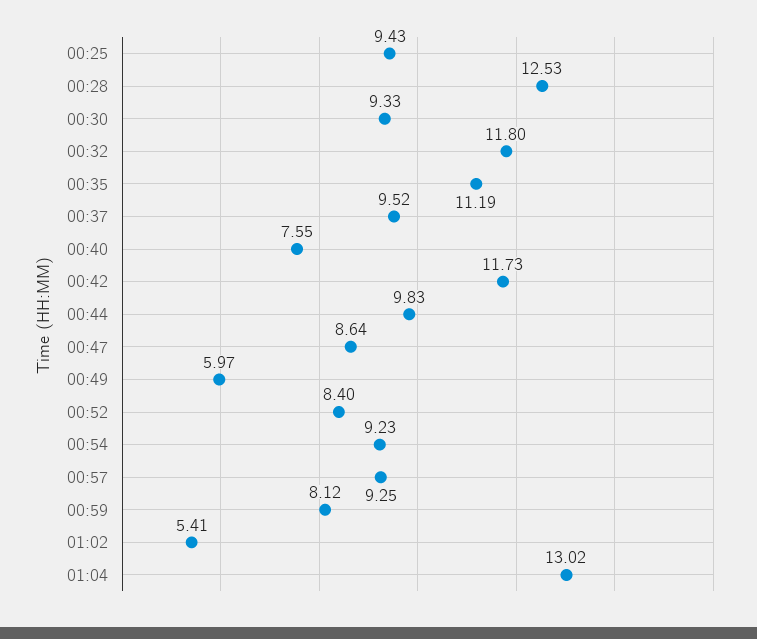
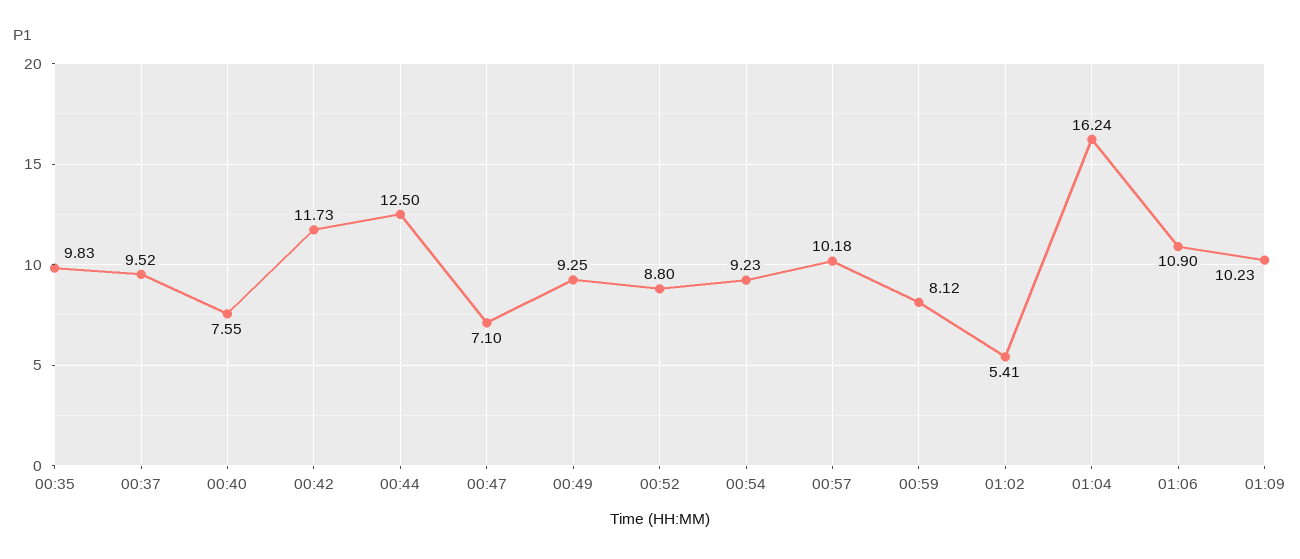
00:25: 9.43 -> none
00:28: 12.53 -> none
00:30: 9.33 -> none
00:32: 11.8 -> none
00:35: 11.19 -> 9.83
00:44: 9.83 -> 12.5
00:47: 8.64 -> 7.1
00:49: 5.97 -> 9.25
00:52: 8.4 -> 8.8
00:57: 9.25 -> 10.18
01:04: 13.02 -> 16.24
01:06: none -> 10.9
01:09: none -> 10.23

